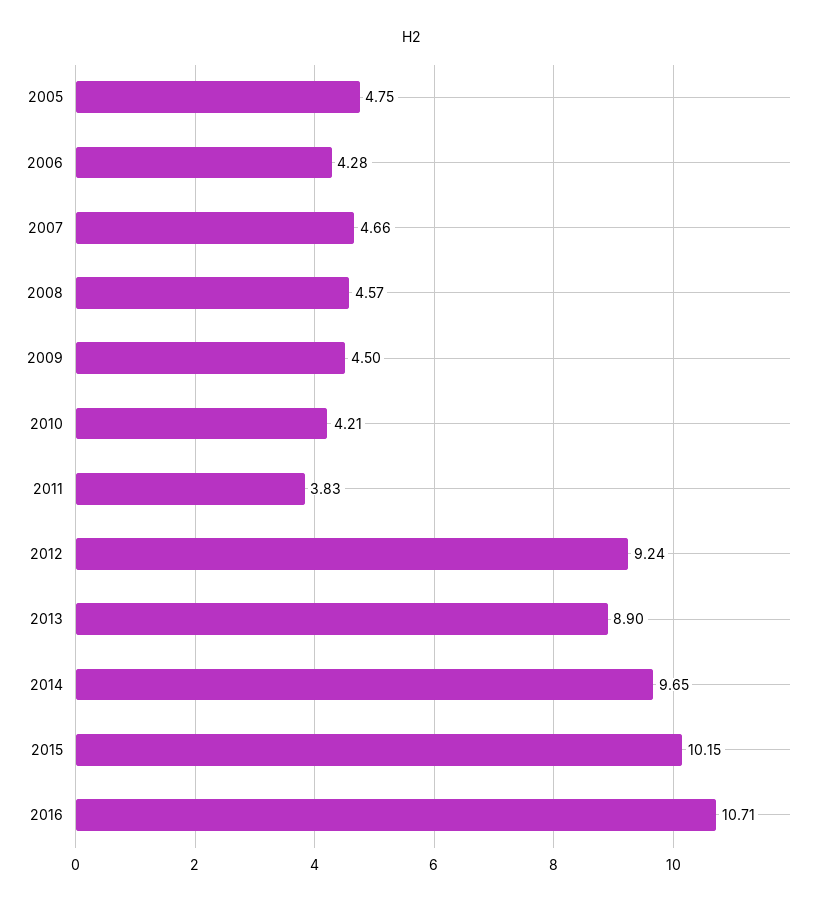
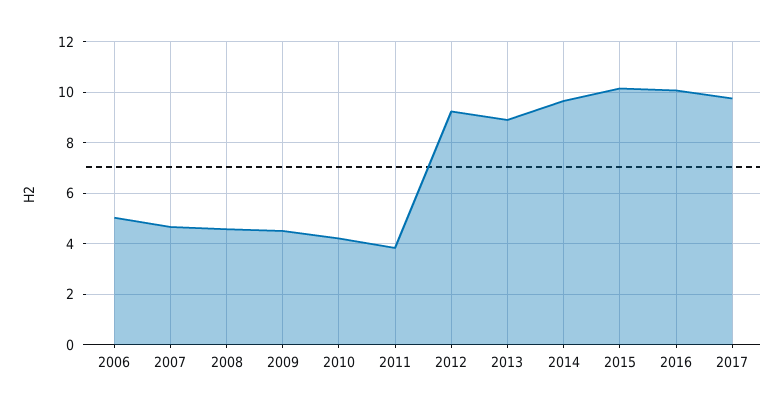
2005: 4.75 -> none
2006: 4.28 -> 5
2016: 10.71 -> 10
2017: none -> 9.75

